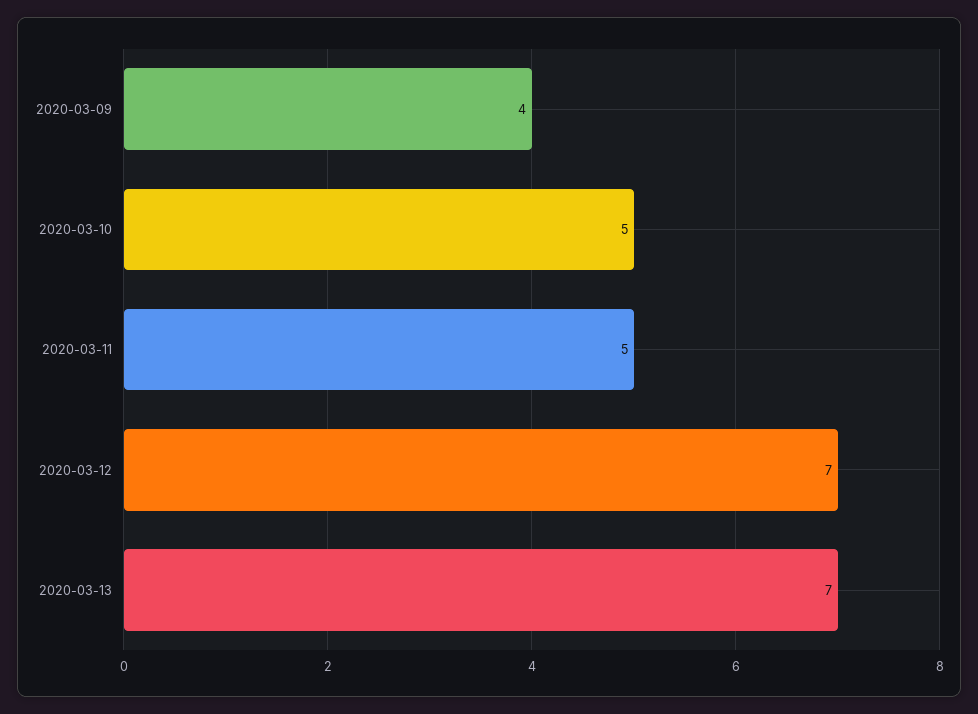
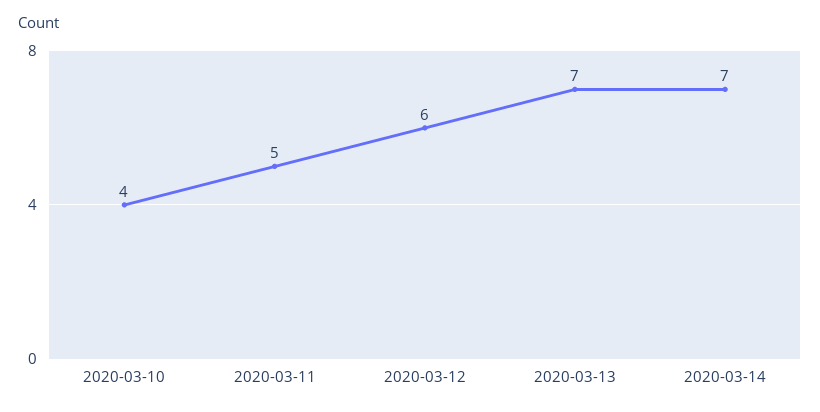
2020-03-09: 4 -> none
2020-03-10: 5 -> 4
2020-03-12: 7 -> 6
2020-03-14: none -> 7

